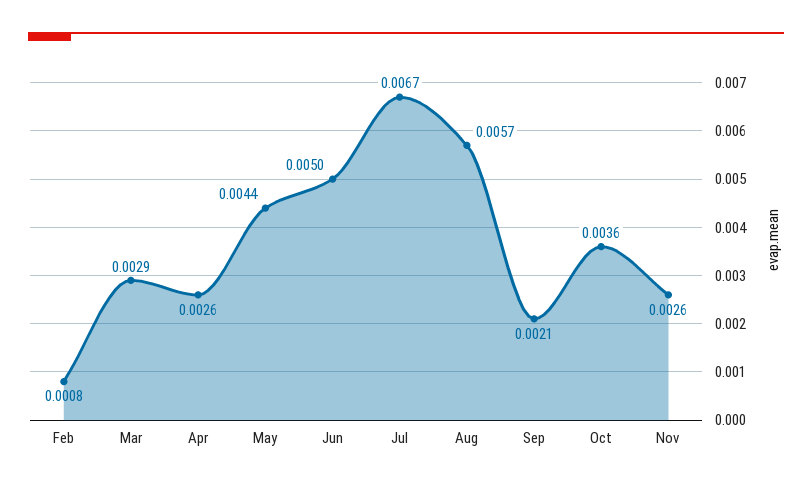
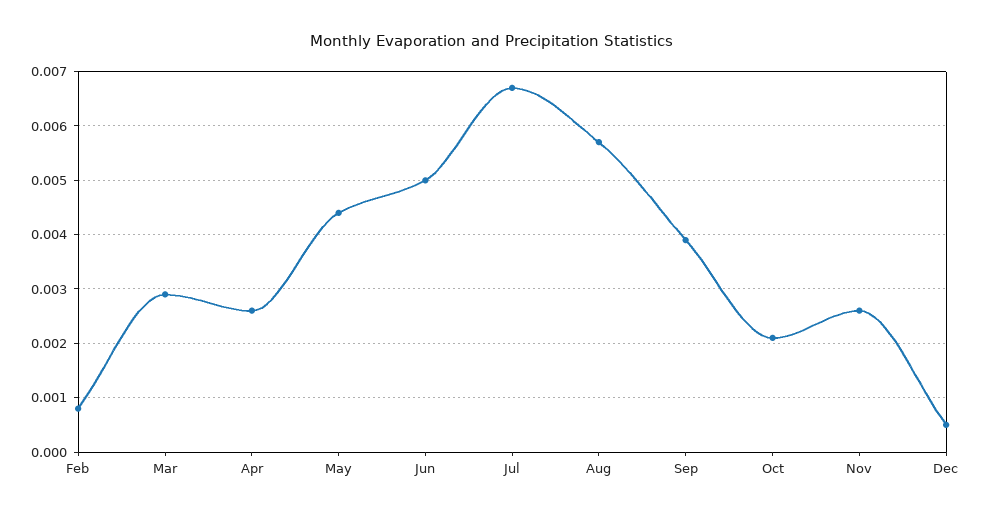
Sep: 0.0021 -> 0.004
Oct: 0.0036 -> 0.002
Dec: none -> 0.0005

